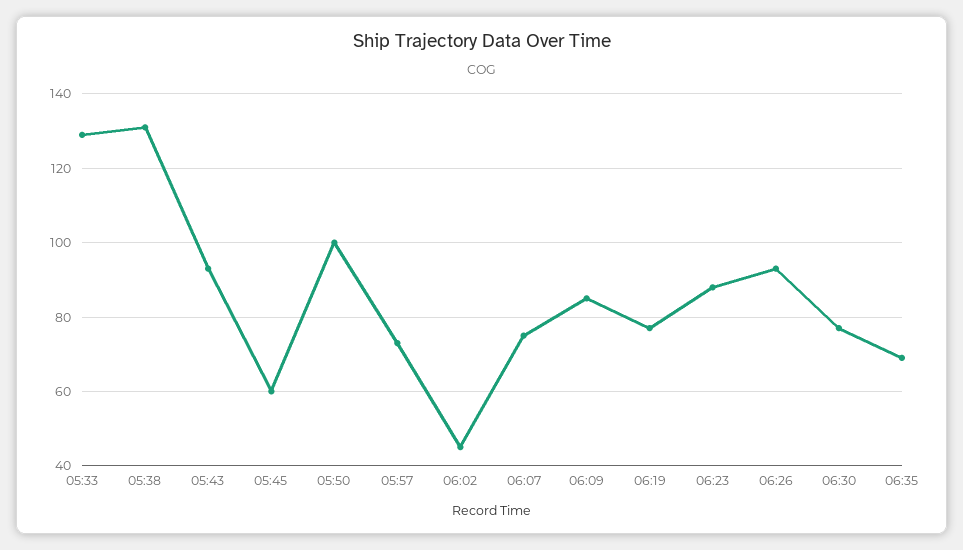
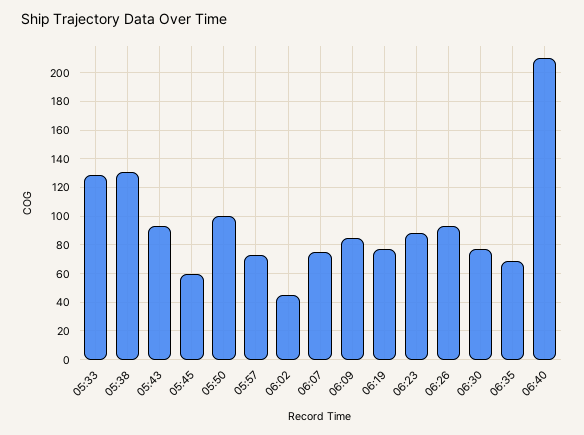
06:40: none -> 210

